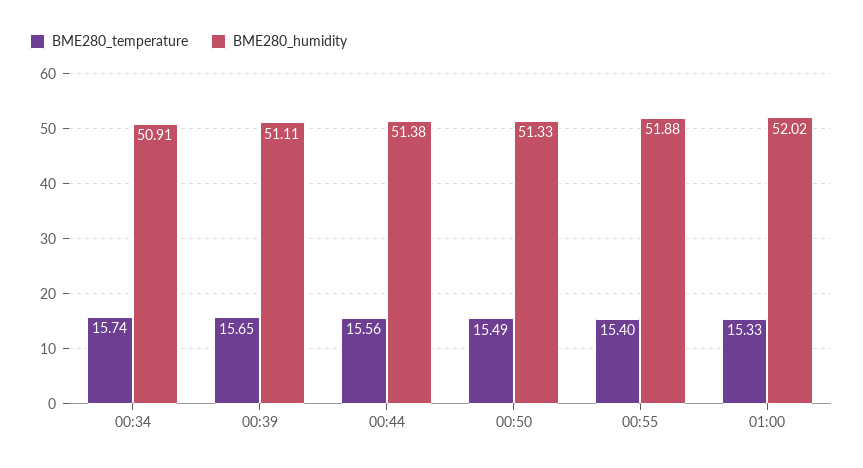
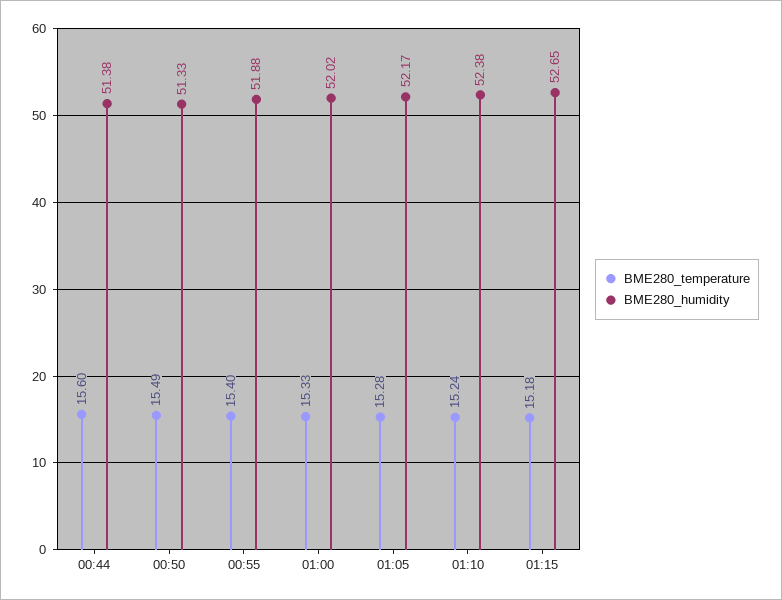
BME280_temperature, 00:34: 15.74 -> none
BME280_humidity, 00:34: 50.91 -> none
BME280_temperature, 00:39: 15.65 -> none
BME280_humidity, 00:39: 51.11 -> none
BME280_temperature, 00:44: 15.56 -> 15.6
BME280_temperature, 01:05: none -> 15.28
BME280_humidity, 01:05: none -> 52.17
BME280_temperature, 01:10: none -> 15.24
BME280_humidity, 01:10: none -> 52.38
BME280_temperature, 01:15: none -> 15.18
BME280_humidity, 01:15: none -> 52.65

